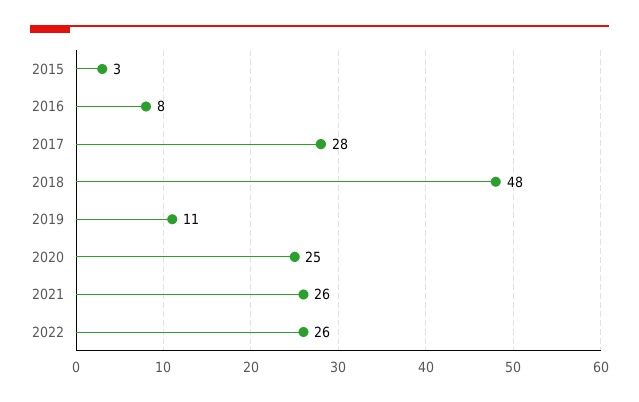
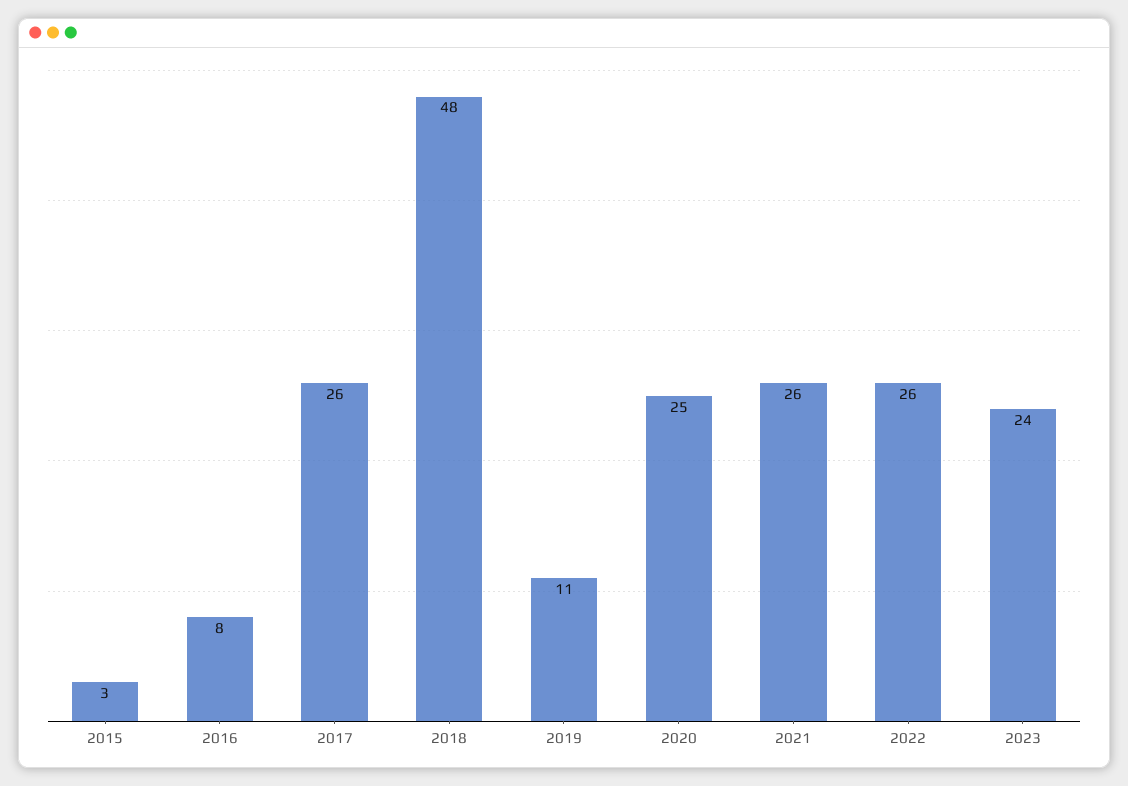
2017: 28 -> 26
2023: none -> 24

